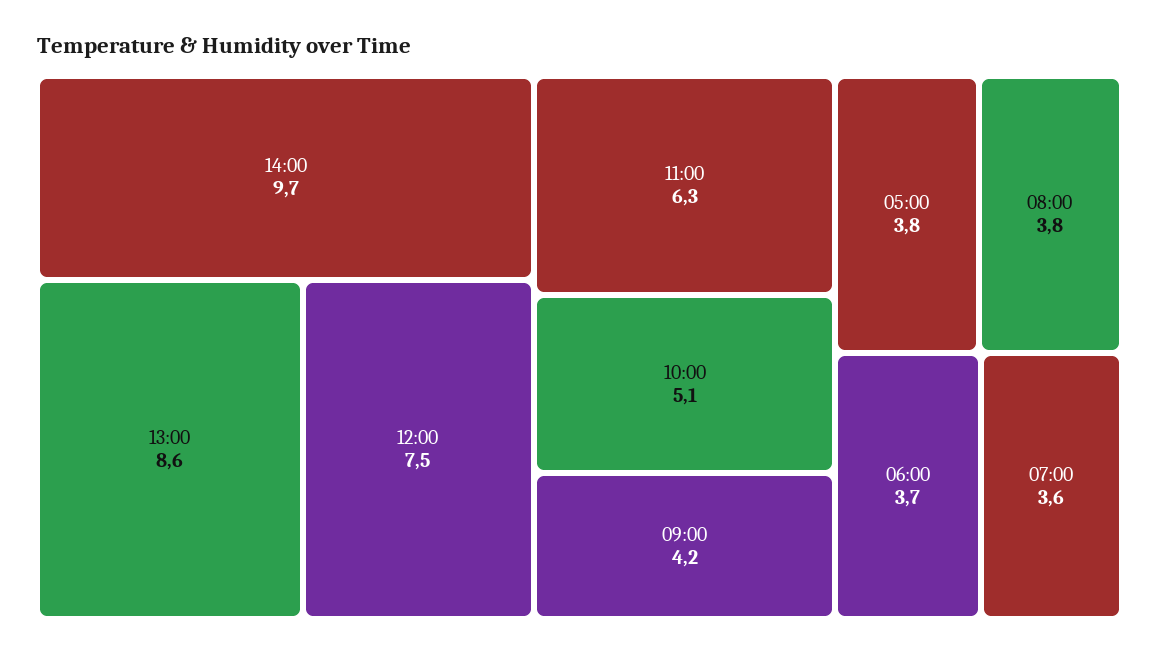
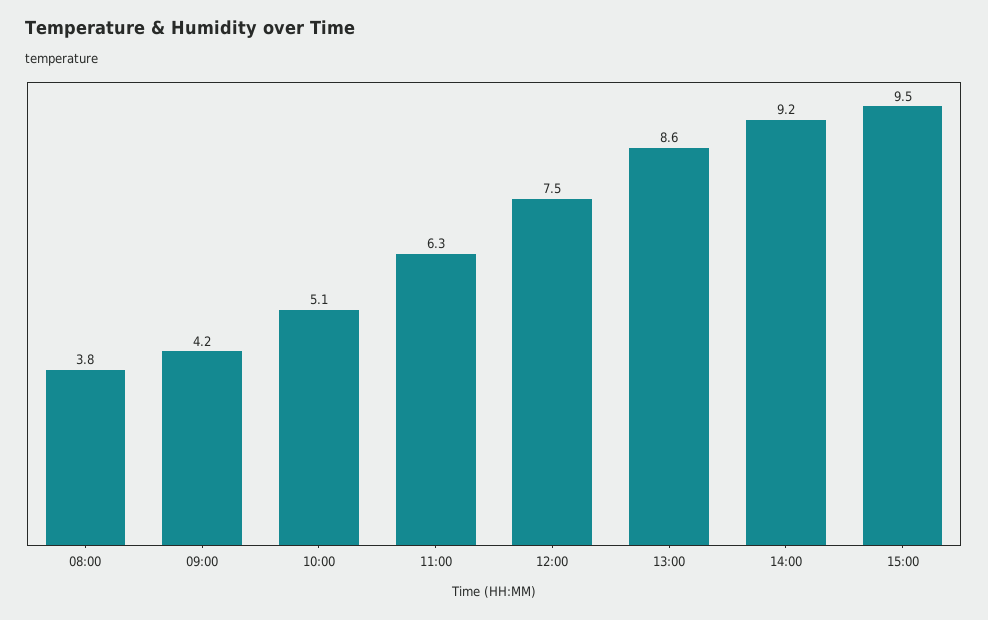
14:00: 9.7 -> 9.2
05:00: 3.8 -> none
06:00: 3.7 -> none
07:00: 3.6 -> none
15:00: none -> 9.5

